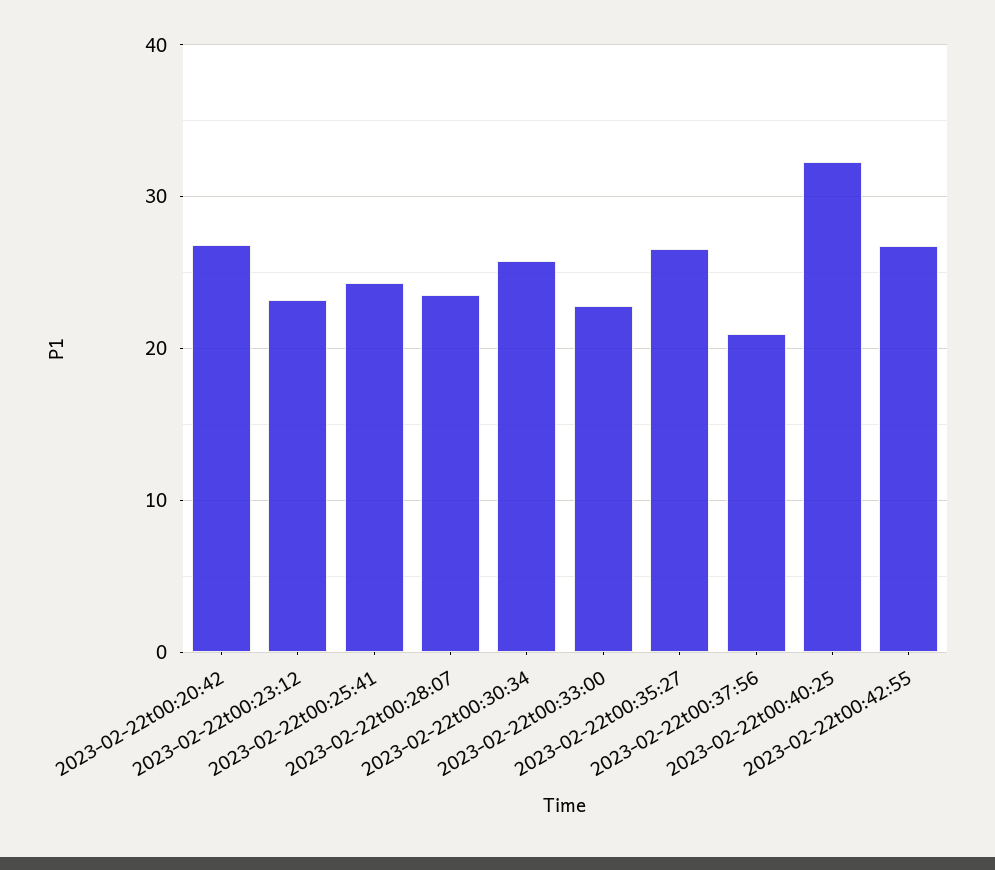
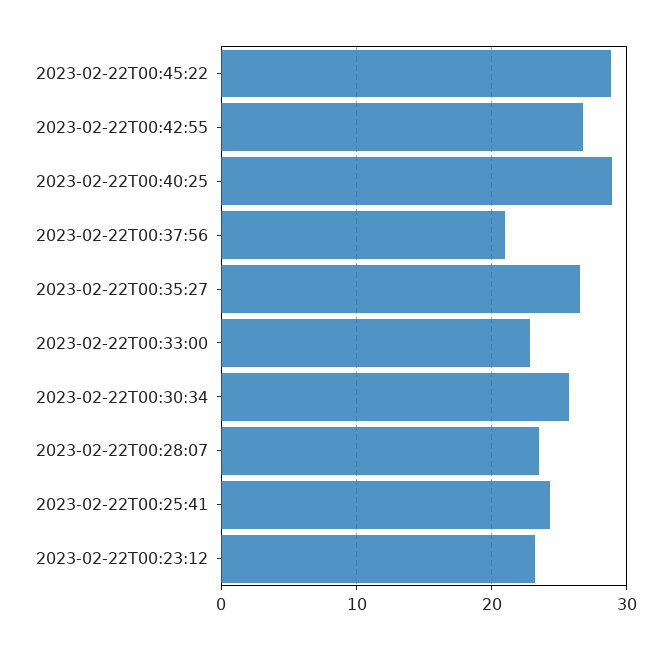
2023-02-22t00:20:42: 27 -> none
2023-02-22t00:40:25: 32 -> 29
2023-02-22T00:45:22: none -> 29

